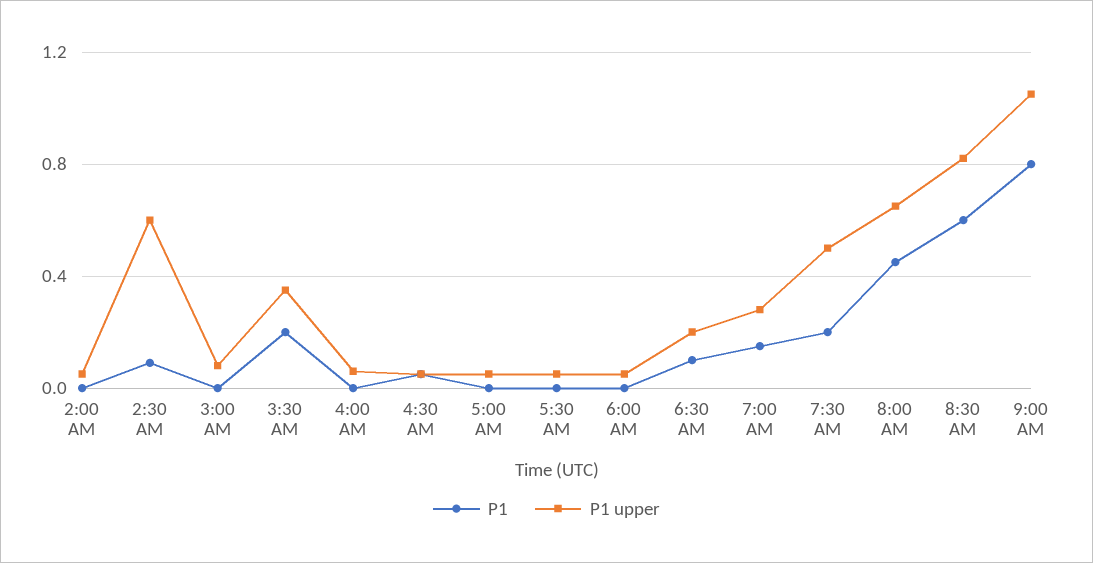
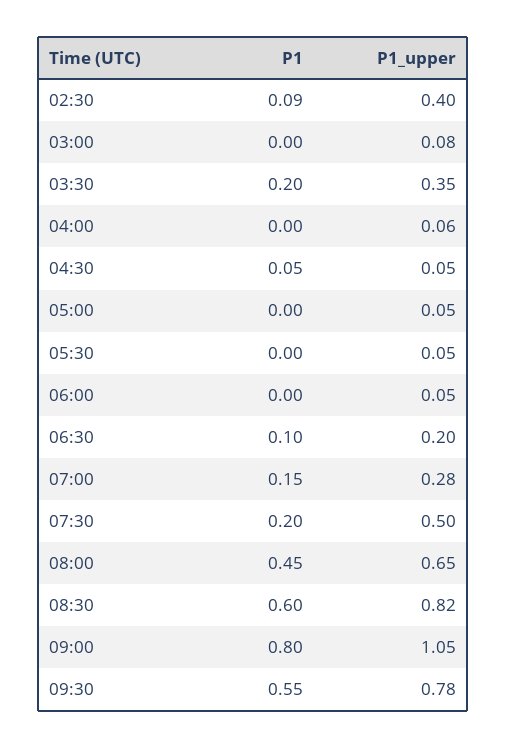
P1, 2:00 AM: 0 -> none
P1 upper, 2:00 AM: 0.05 -> none
P1 upper, 2:30 AM: 0.6 -> 0.4
P1, 09:30: none -> 0.55
P1 upper, 09:30: none -> 0.78

